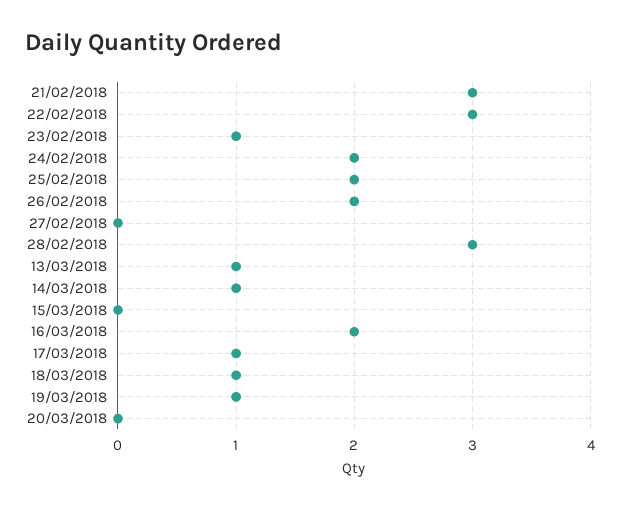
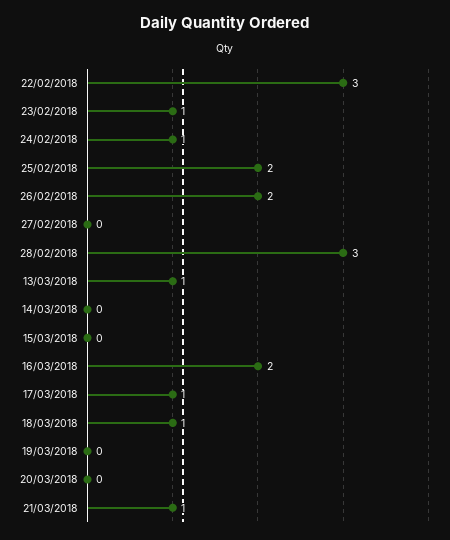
21/02/2018: 3 -> none
24/02/2018: 2 -> 1
14/03/2018: 1 -> 0
19/03/2018: 1 -> 0
21/03/2018: none -> 1

